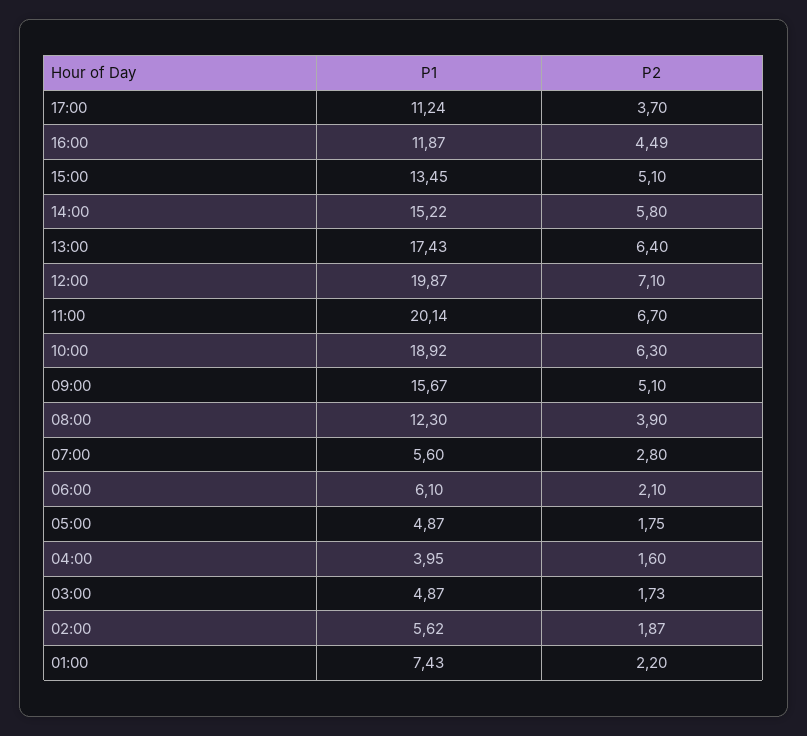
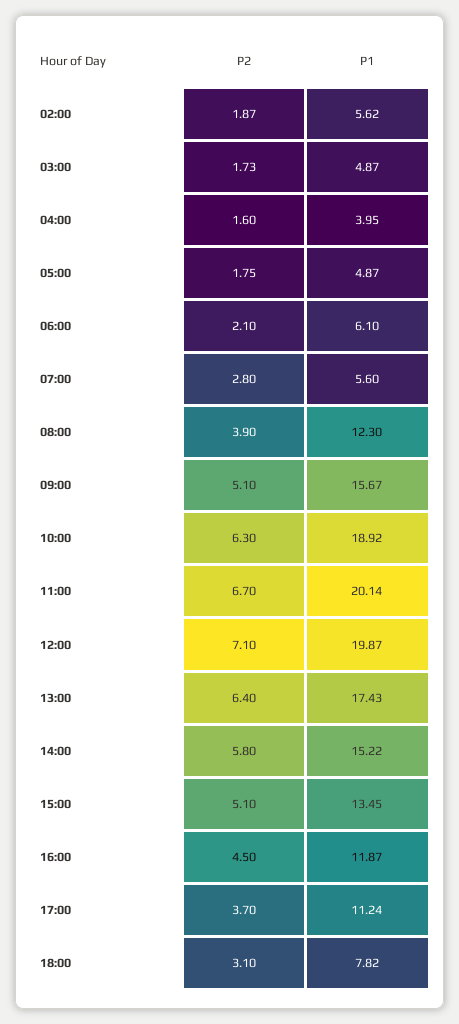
P2, 16:00: 4.49 -> 4.5
P1, 01:00: 7.43 -> none
P2, 01:00: 2.2 -> none
P2, 18:00: none -> 3.1
P1, 18:00: none -> 7.82

